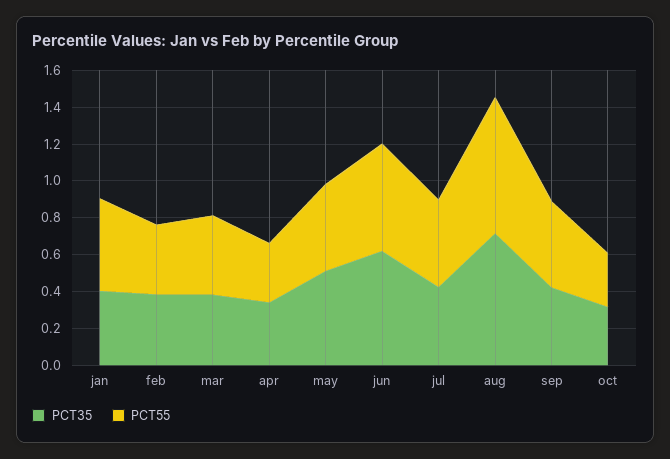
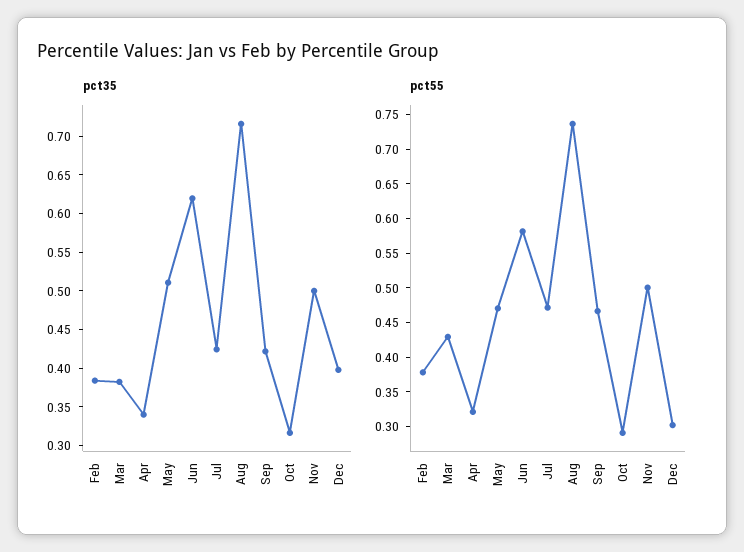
PCT35, jan: 0.4 -> none
PCT55, jan: 0.5 -> none
PCT35, Nov: none -> 0.5
PCT35, Dec: none -> 0.4
PCT55, Nov: none -> 0.5
PCT55, Dec: none -> 0.3

